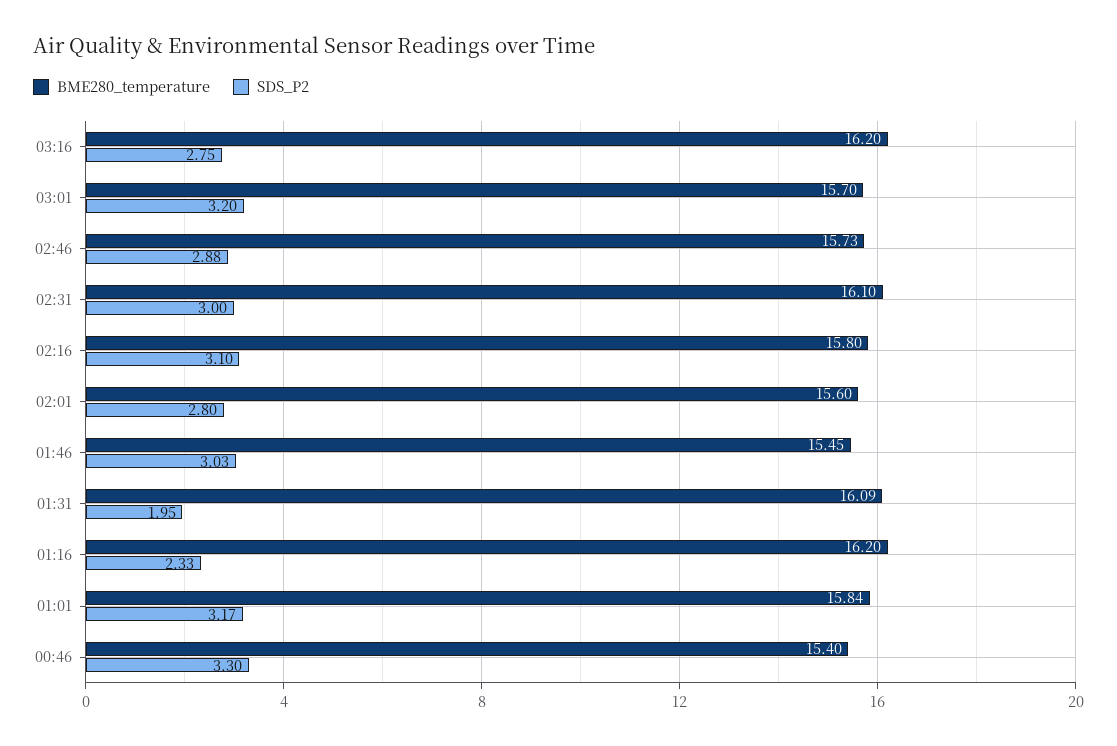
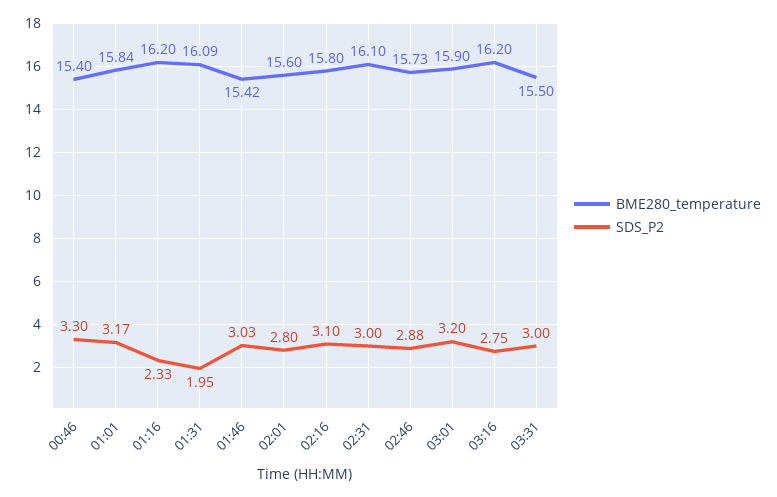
BME280_temperature, 03:01: 15.7 -> 15.9
BME280_temperature, 01:46: 15.45 -> 15.42
BME280_temperature, 03:31: none -> 15.5
SDS_P2, 03:31: none -> 3

